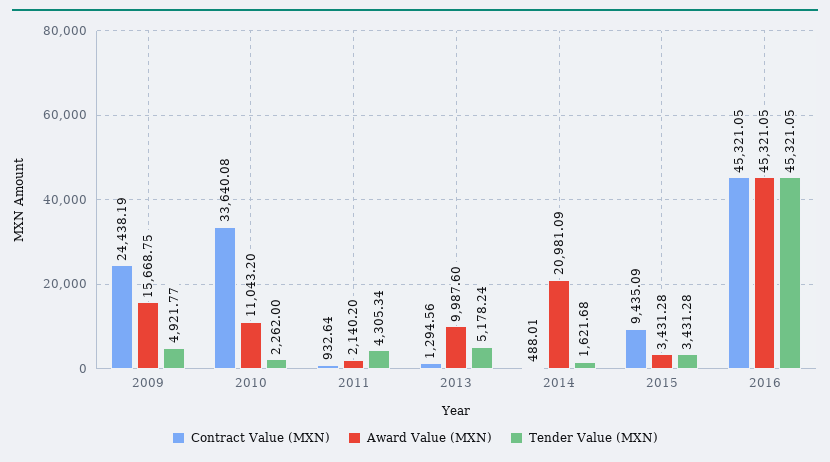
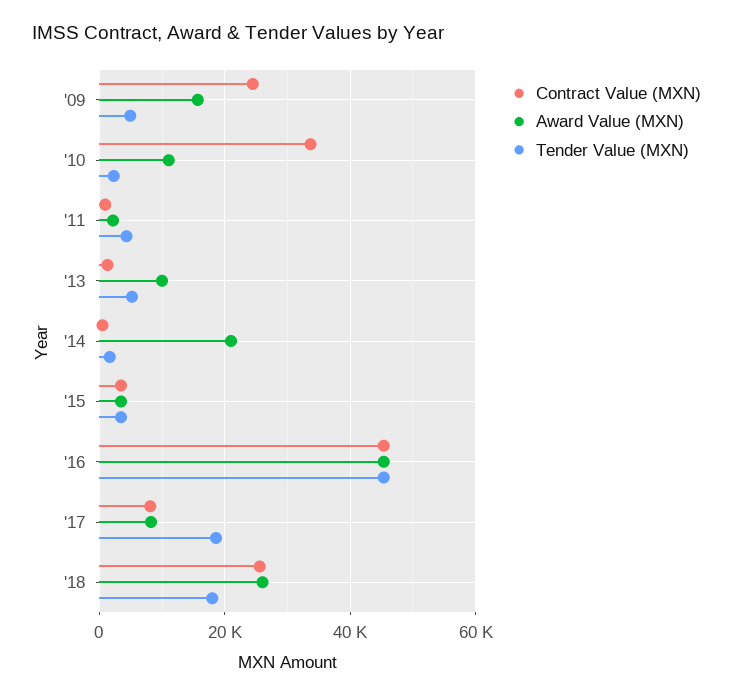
Contract Value (MXN), 2015: 9435.09 -> 4000
Contract Value (MXN), '17: none -> 8000
Award Value (MXN), '17: none -> 8000
Tender Value (MXN), '17: none -> 18000
Contract Value (MXN), '18: none -> 26000
Award Value (MXN), '18: none -> 26000
Tender Value (MXN), '18: none -> 18000

